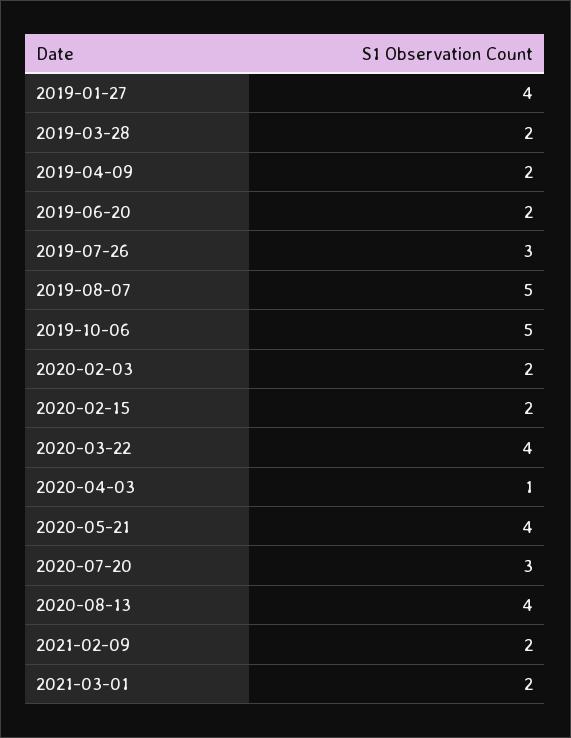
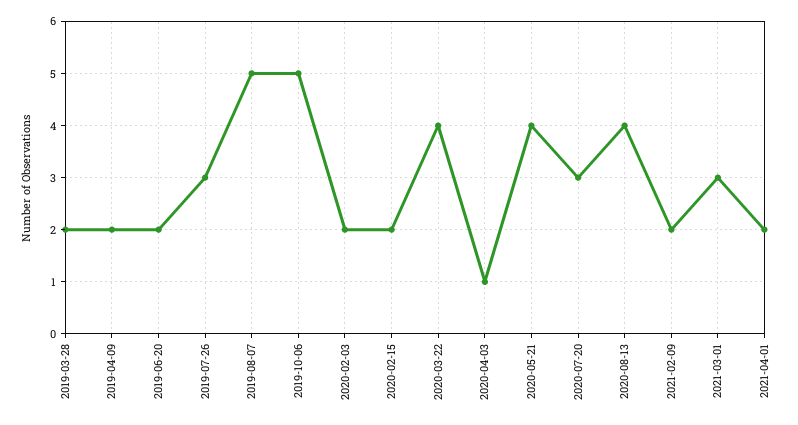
2019-01-27: 4 -> none
2021-03-01: 2 -> 3
2021-04-01: none -> 2

